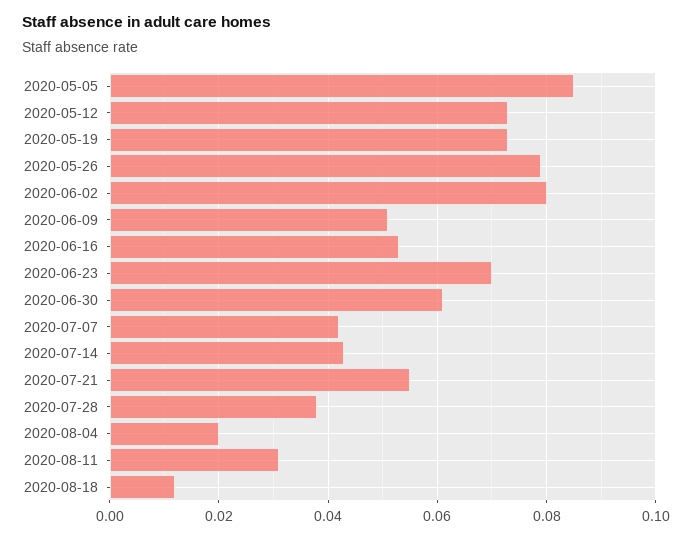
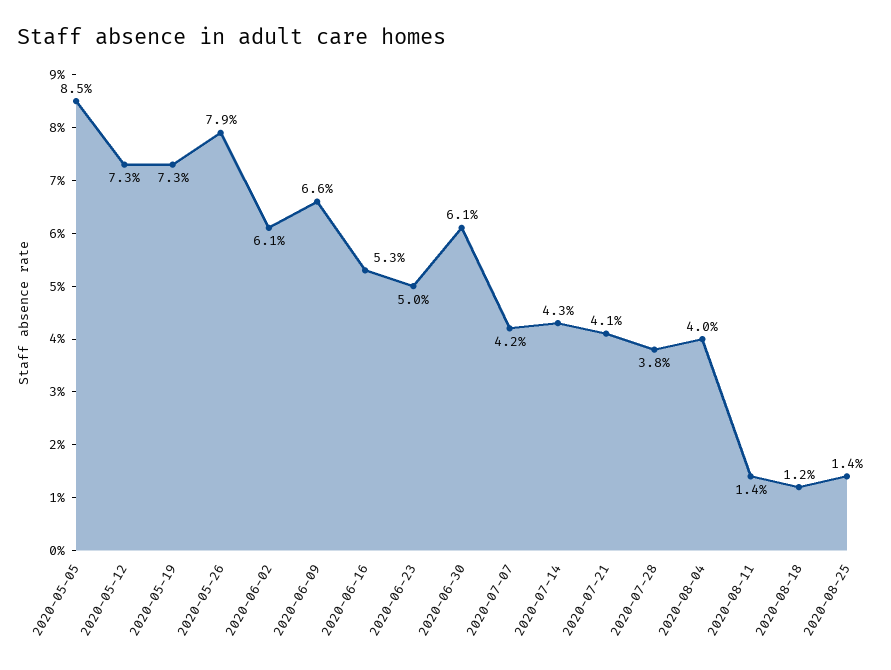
2020-06-02: 0.08 -> 0.061
2020-06-09: 0.05 -> 0.066
2020-06-23: 0.07 -> 0.05
2020-07-21: 0.055 -> 0.041
2020-08-04: 0.02 -> 0.04
2020-08-11: 0.03 -> 0.014
2020-08-25: none -> 0.014

